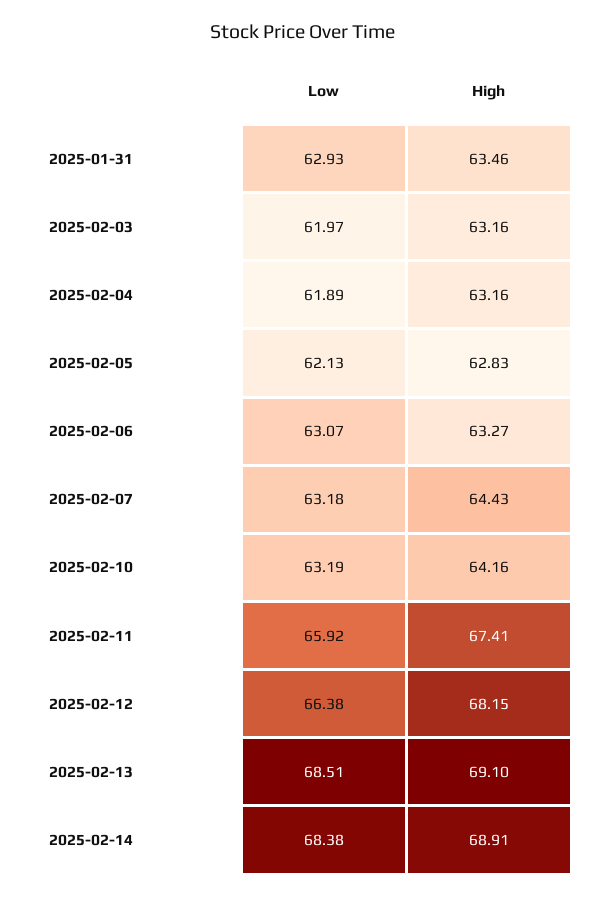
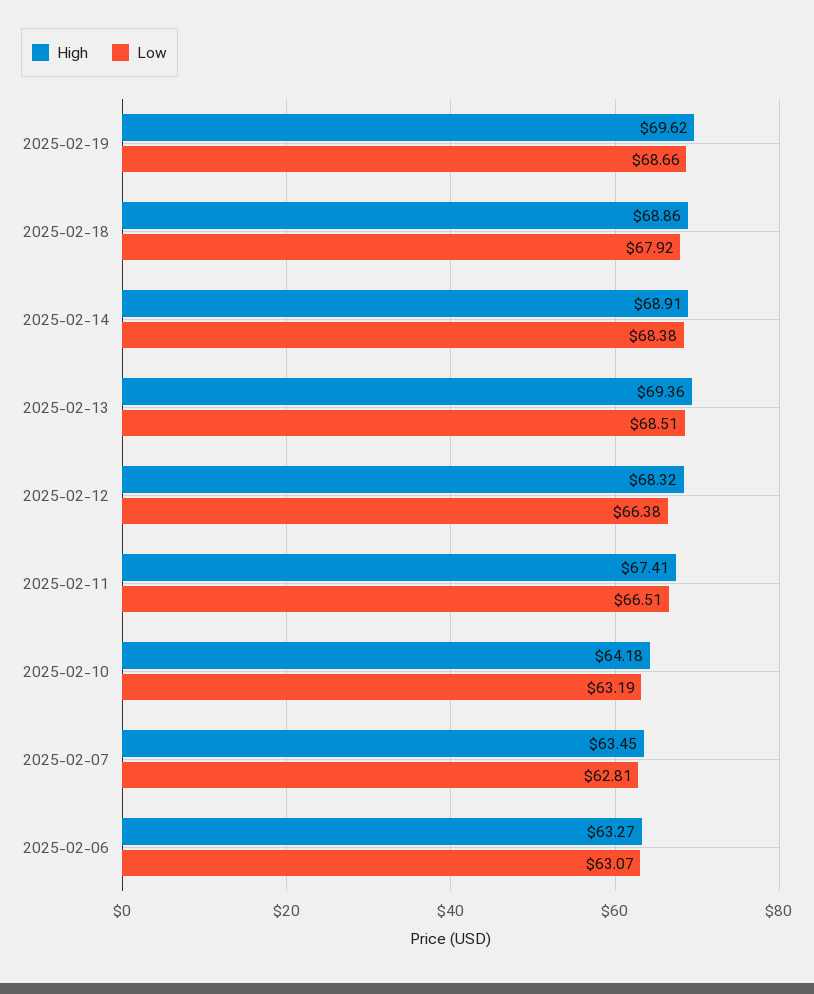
Low, 2025-01-31: 62.93 -> none
High, 2025-01-31: 63.46 -> none
Low, 2025-02-03: 61.97 -> none
High, 2025-02-03: 63.16 -> none
Low, 2025-02-04: 61.89 -> none
High, 2025-02-04: 63.16 -> none
Low, 2025-02-05: 62.13 -> none
High, 2025-02-05: 62.83 -> none
Low, 2025-02-07: 63.18 -> 62.81
High, 2025-02-07: 64.43 -> 63.45
High, 2025-02-10: 64.16 -> 64.18
Low, 2025-02-11: 65.92 -> 66.51
High, 2025-02-12: 68.15 -> 68.32
High, 2025-02-13: 69.1 -> 69.36
High, 2025-02-19: none -> 69.62
Low, 2025-02-19: none -> 68.66
High, 2025-02-18: none -> 68.86
Low, 2025-02-18: none -> 67.92

